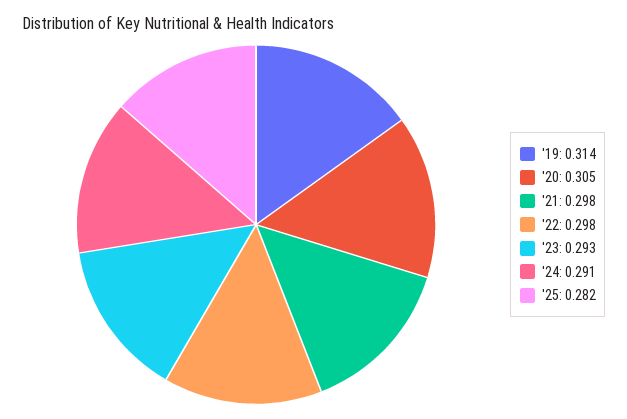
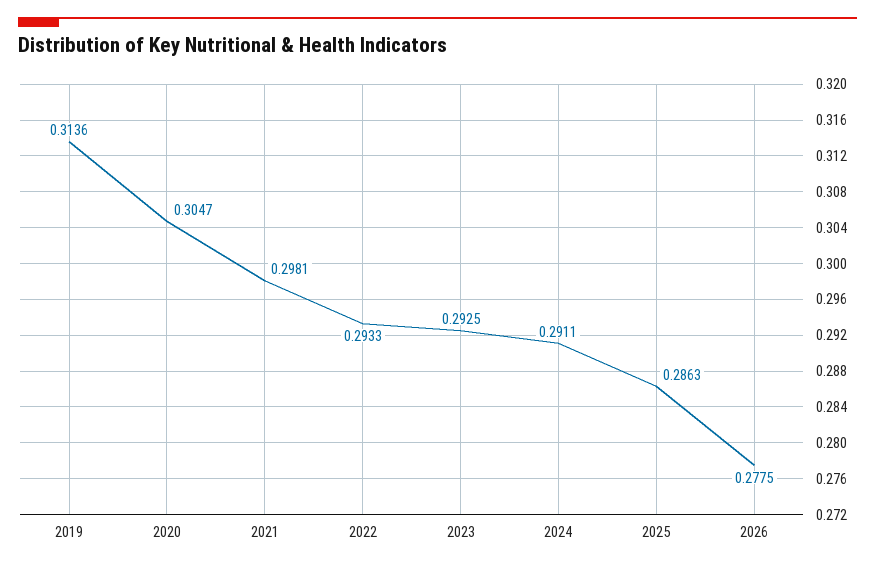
'22: 0.298 -> 0.2933
'25: 0.282 -> 0.2863
2026: none -> 0.2775

